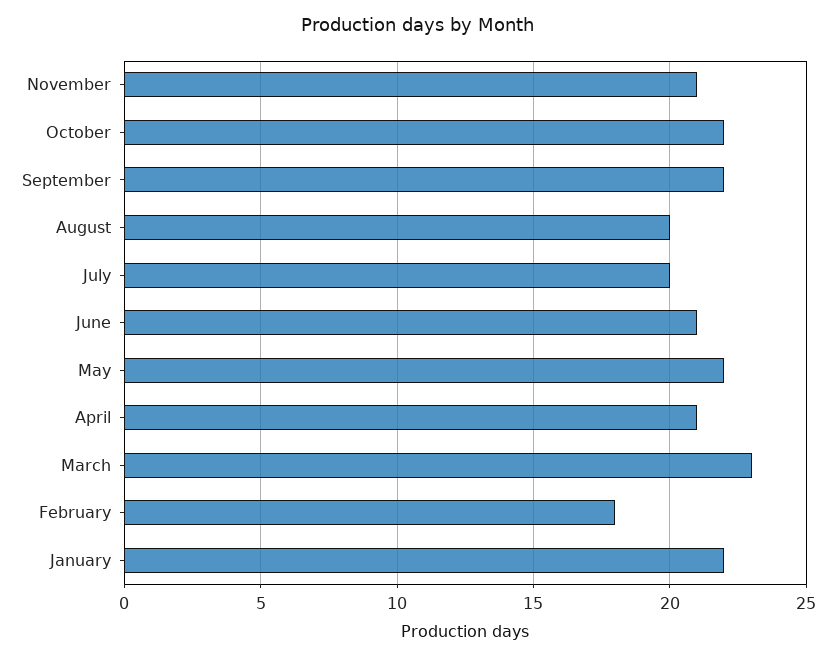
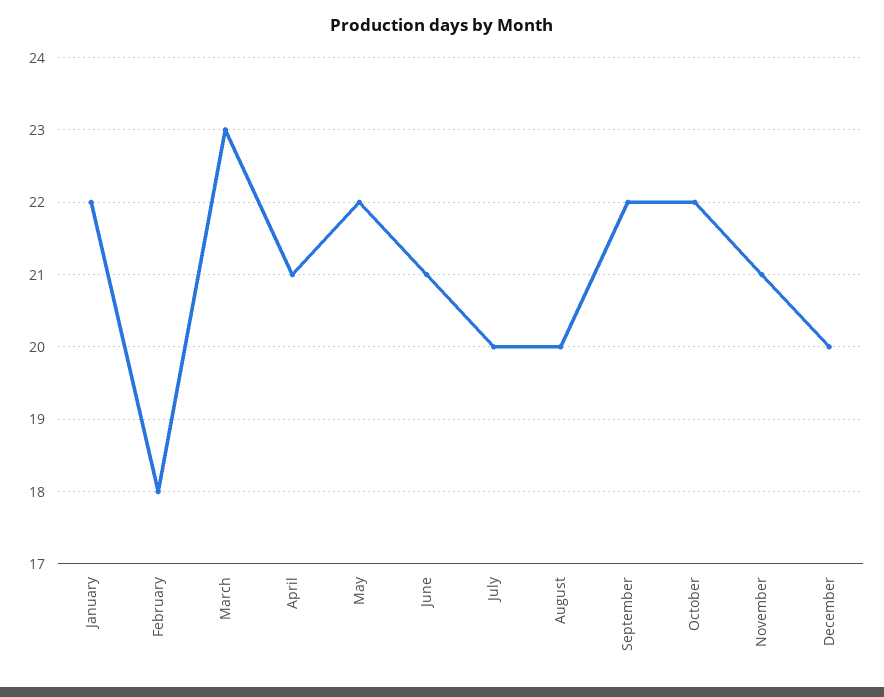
December: none -> 20

